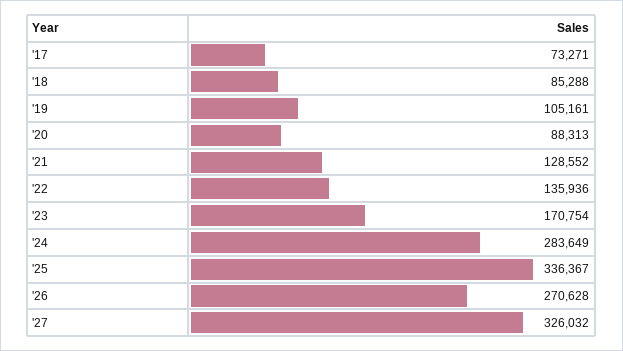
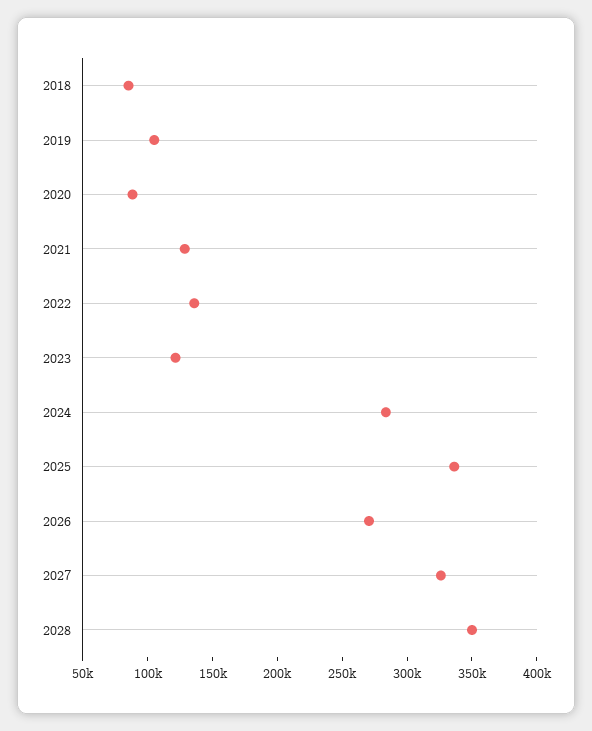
'17: 73271 -> none
'23: 170754 -> 120000
2028: none -> 350000

